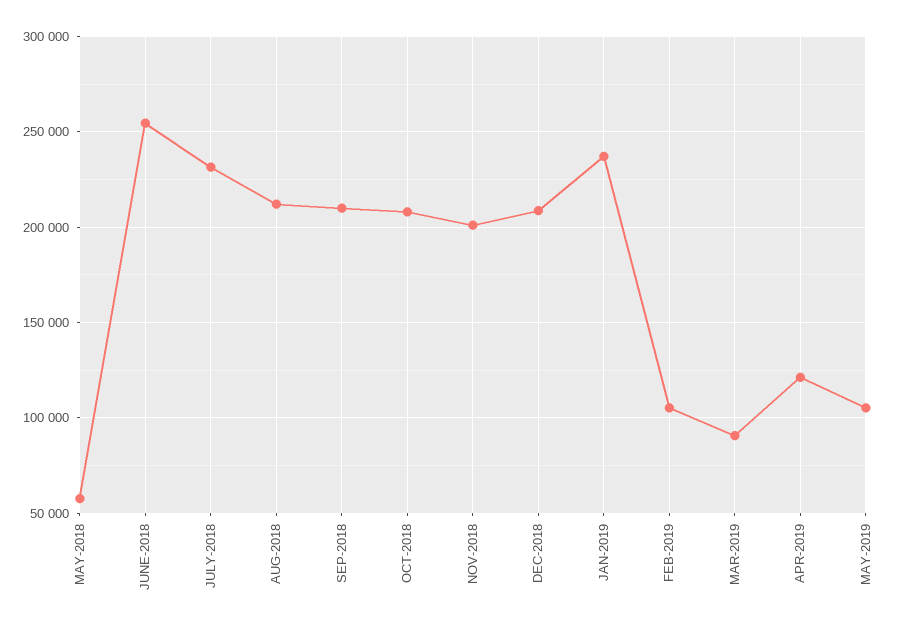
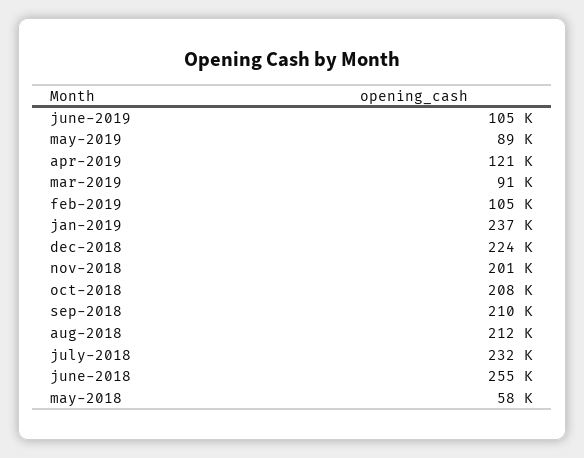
DEC-2018: 210000 -> 224000
MAY-2019: 105000 -> 89000
june-2019: none -> 105000

